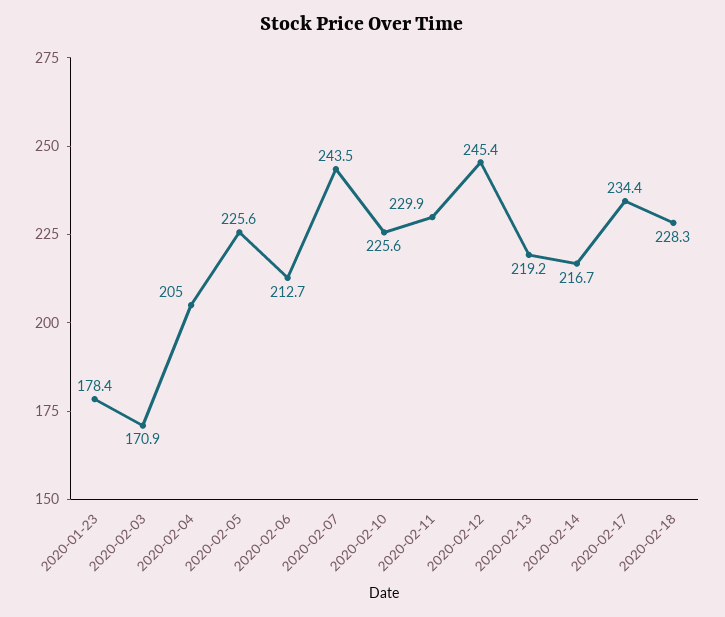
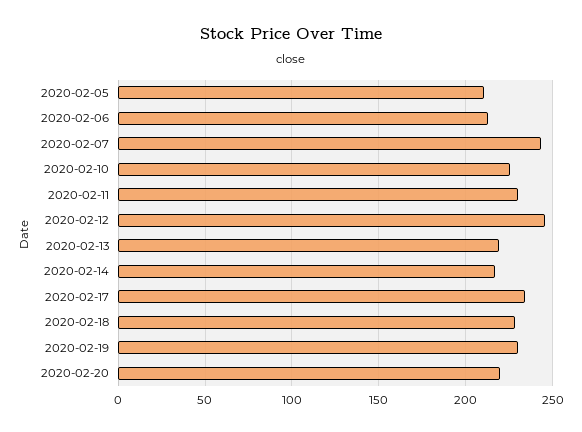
2020-01-23: 178.4 -> none
2020-02-03: 170.9 -> none
2020-02-04: 205 -> none
2020-02-05: 225.6 -> 210
2020-02-19: none -> 230
2020-02-20: none -> 220

